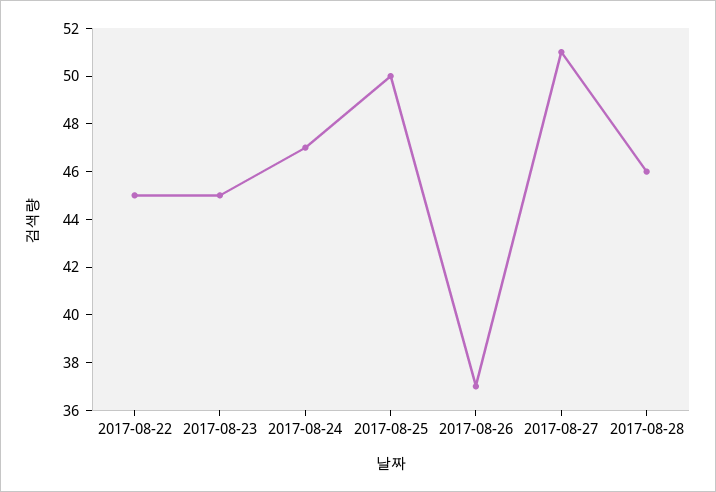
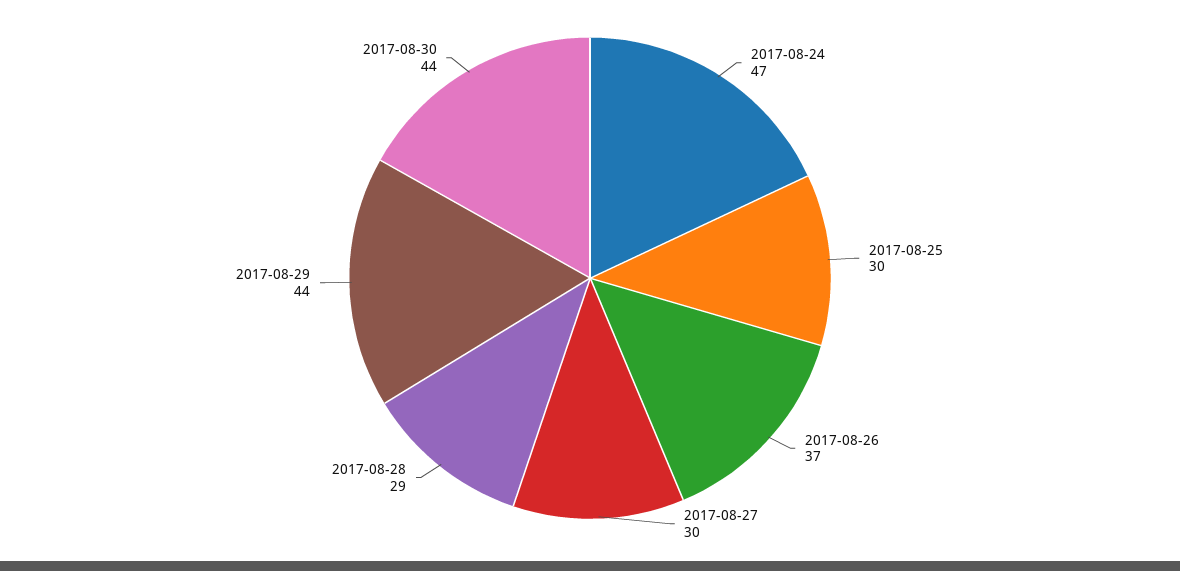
2017-08-22: 45 -> none
2017-08-23: 45 -> none
2017-08-25: 50 -> 30
2017-08-27: 51 -> 30
2017-08-28: 46 -> 29
2017-08-29: none -> 44
2017-08-30: none -> 44

